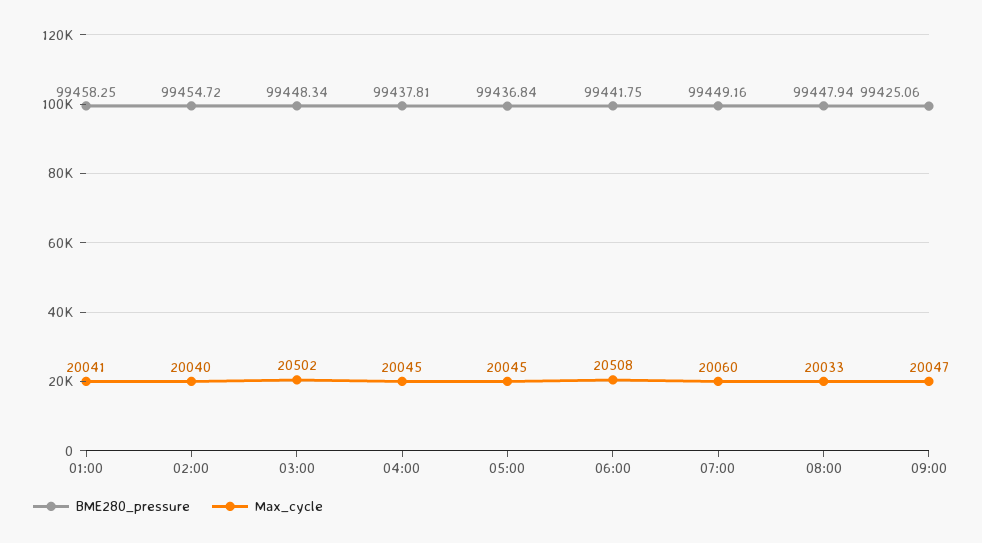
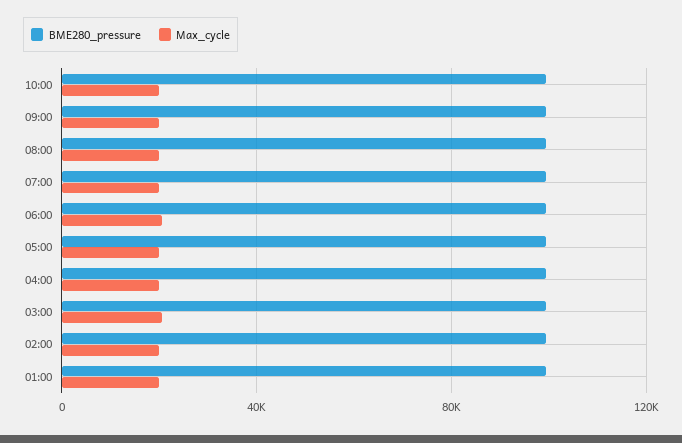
BME280_pressure, 10:00: none -> 100000
Max_cycle, 10:00: none -> 20000

